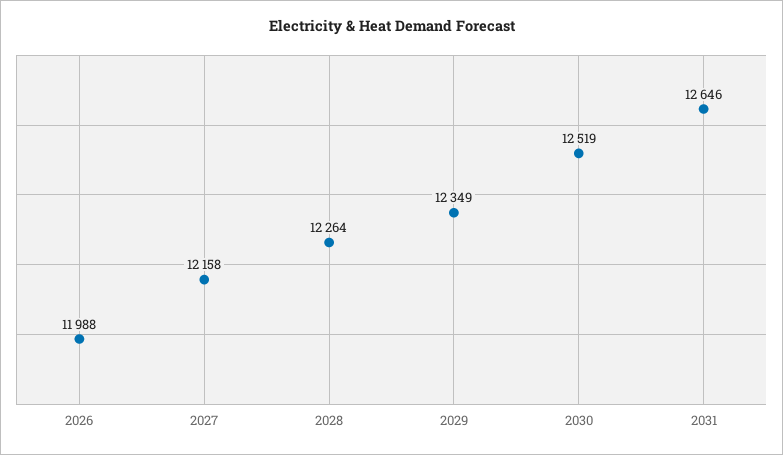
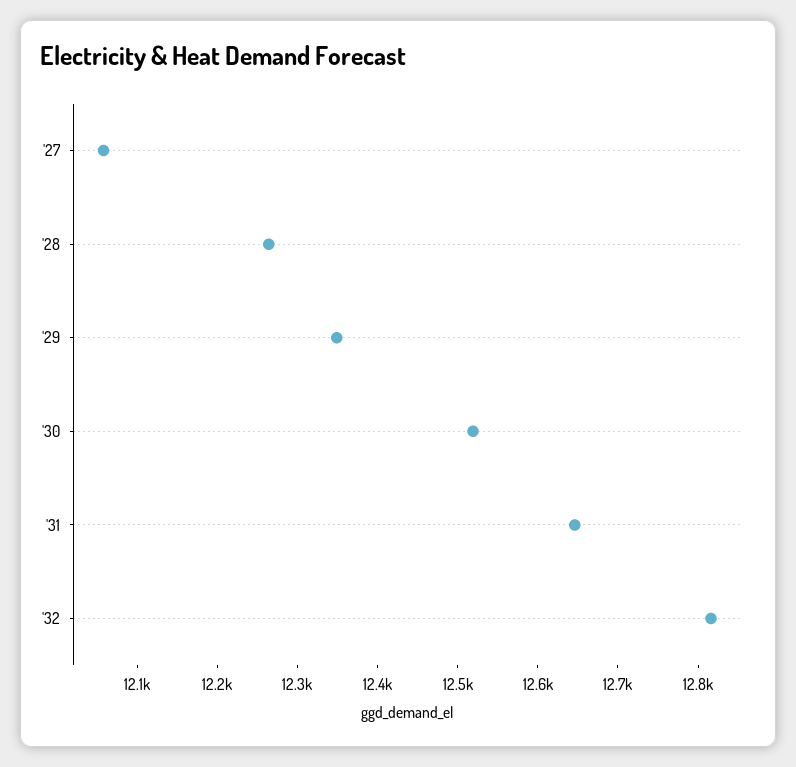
2026: 11988 -> none
2027: 12158 -> 12060
'32: none -> 12820

